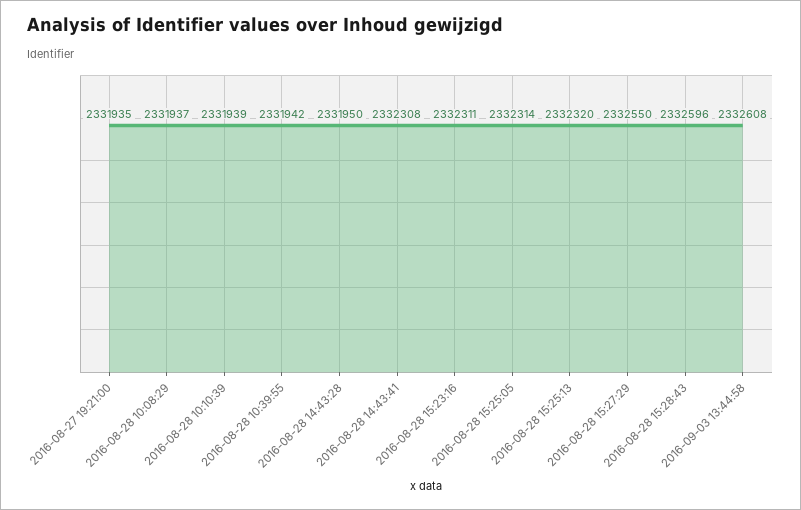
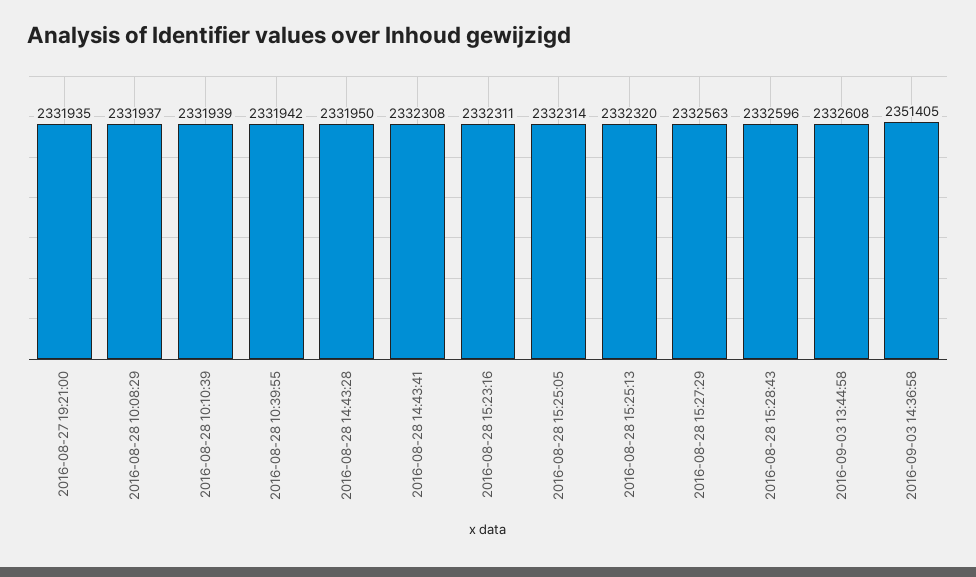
2016-08-28 15:27:29: 2332550 -> 2332563
2016-09-03 14:36:58: none -> 2351405

